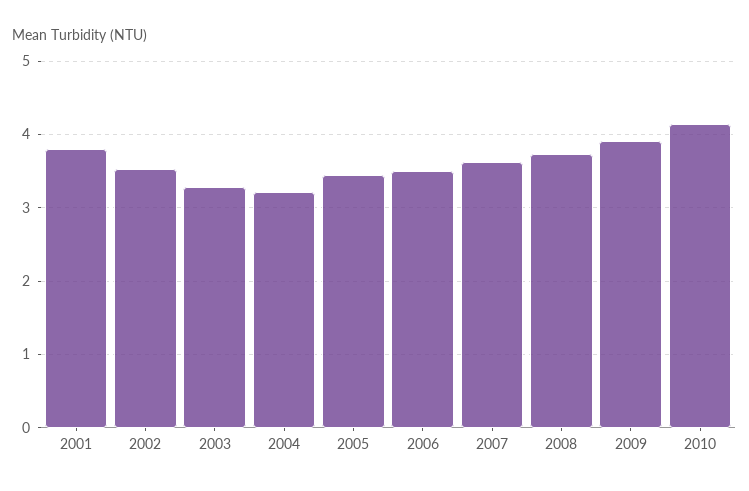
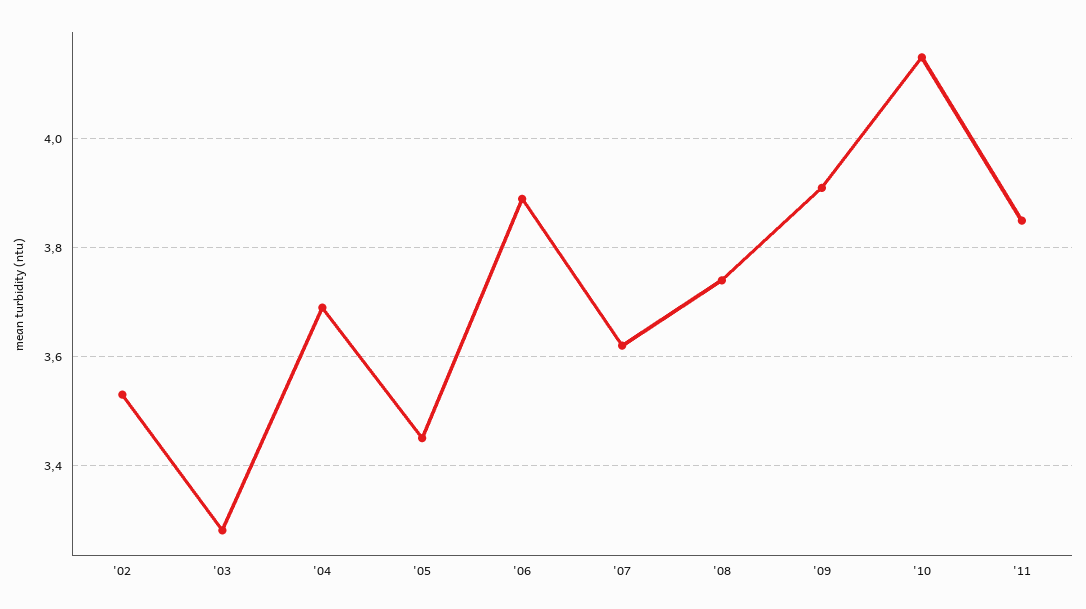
2001: 3.8 -> none
2004: 3.2 -> 3.7
2006: 3.5 -> 3.9
'11: none -> 3.85

